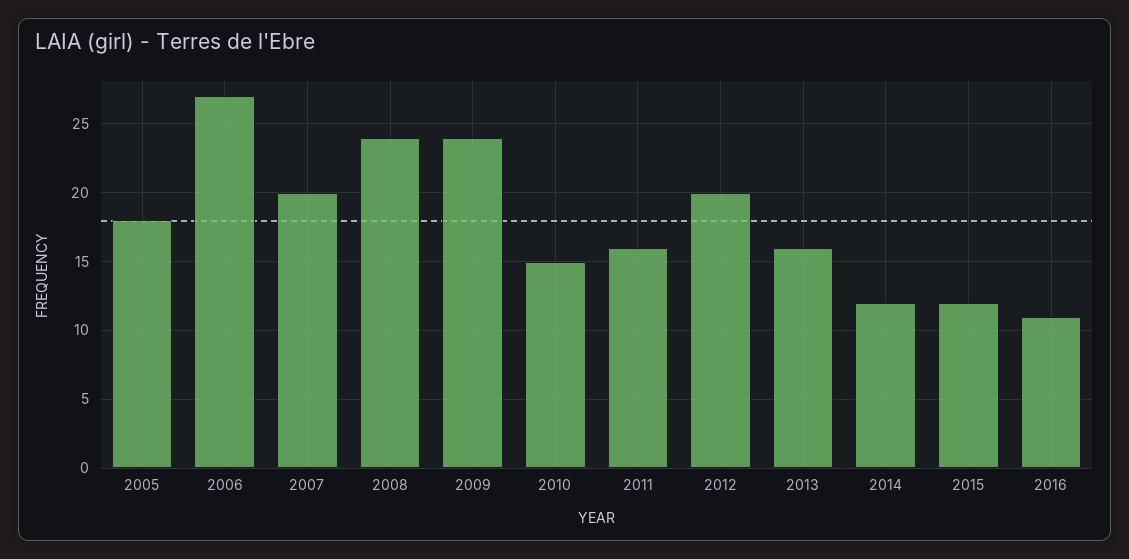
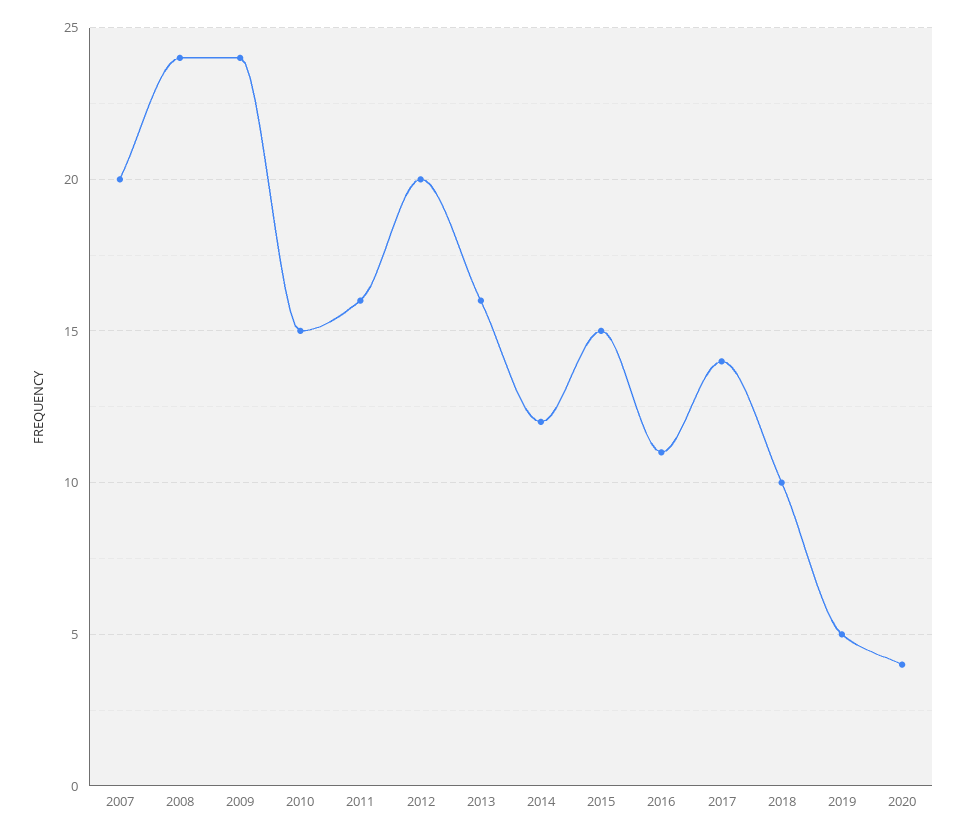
2005: 18 -> none
2006: 27 -> none
2015: 12 -> 15
2017: none -> 14
2018: none -> 10
2019: none -> 5
2020: none -> 4

